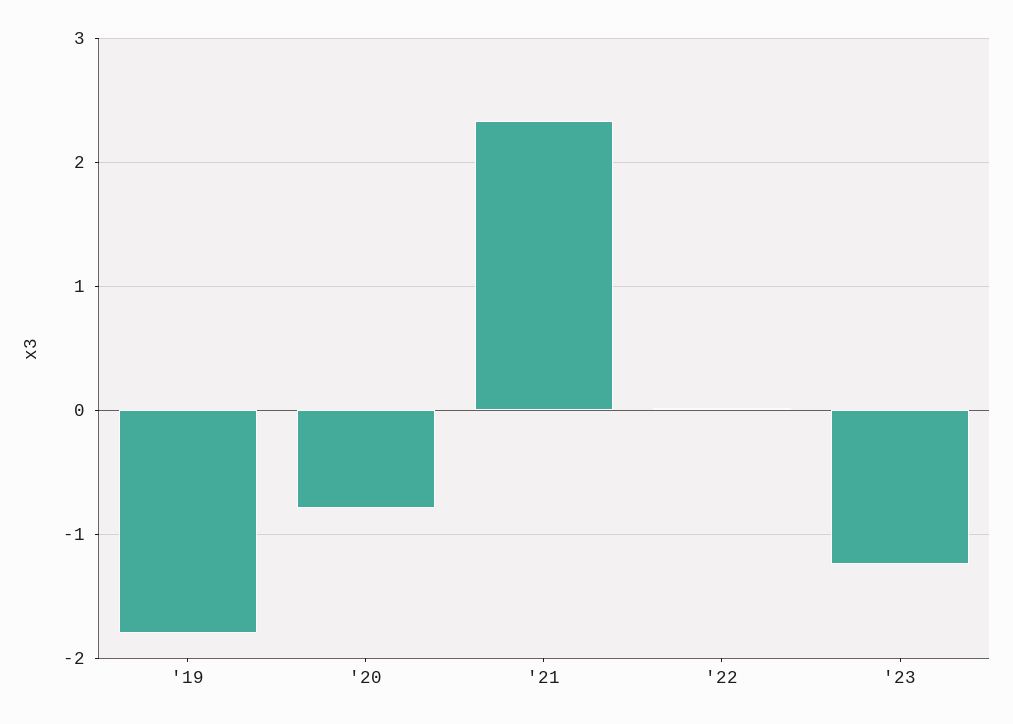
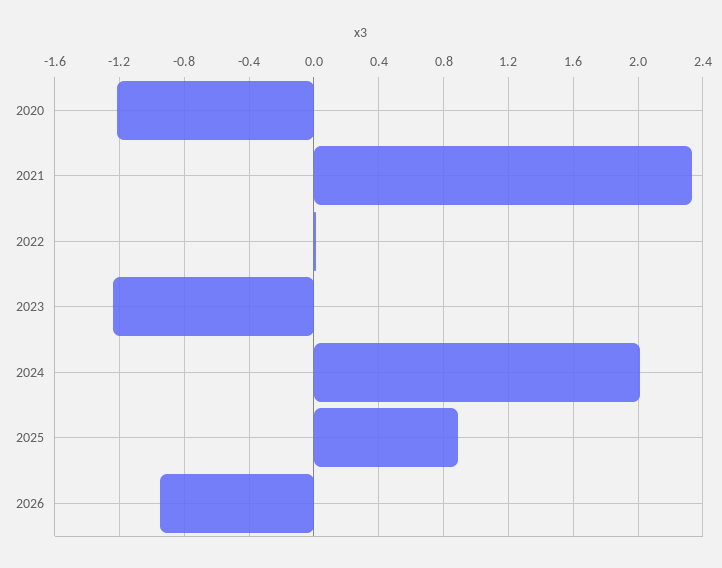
'19: -1.8 -> none
'20: -0.8 -> -1.2
2024: none -> 2
2025: none -> 0.9
2026: none -> -0.95

